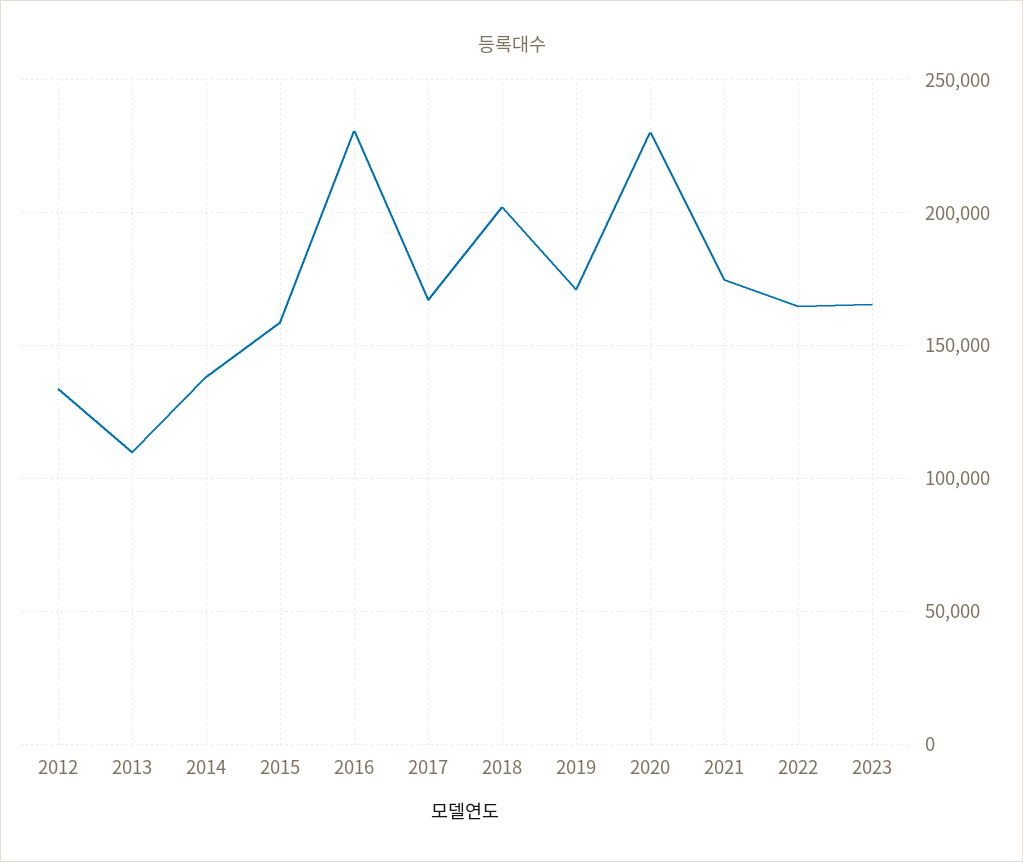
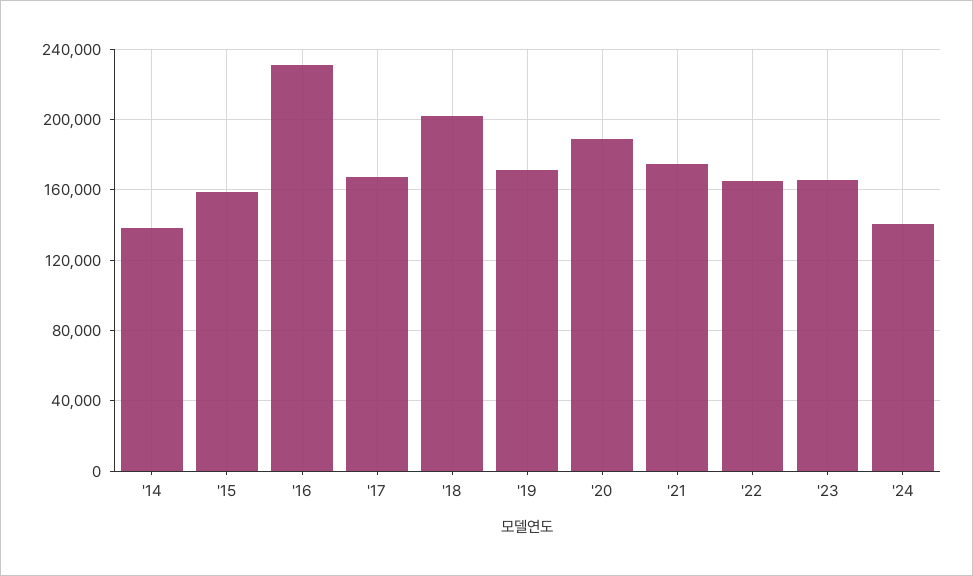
2012: 135000 -> none
2013: 110000 -> none
2020: 230000 -> 190000
'24: none -> 140000

